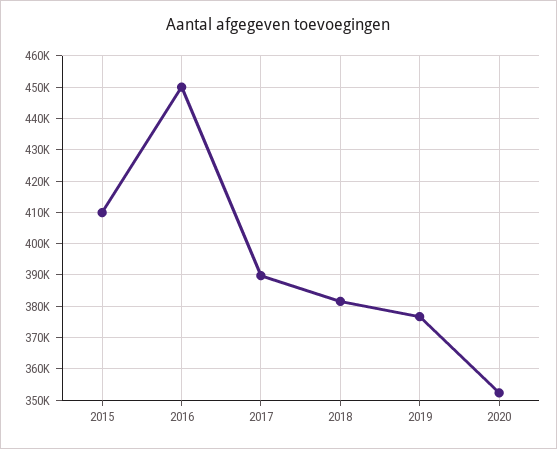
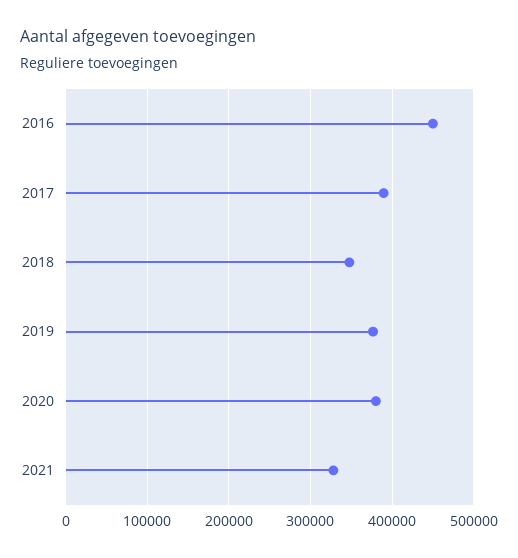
2015: 410000 -> none
2018: 382000 -> 350000
2020: 352000 -> 380000
2021: none -> 330000

